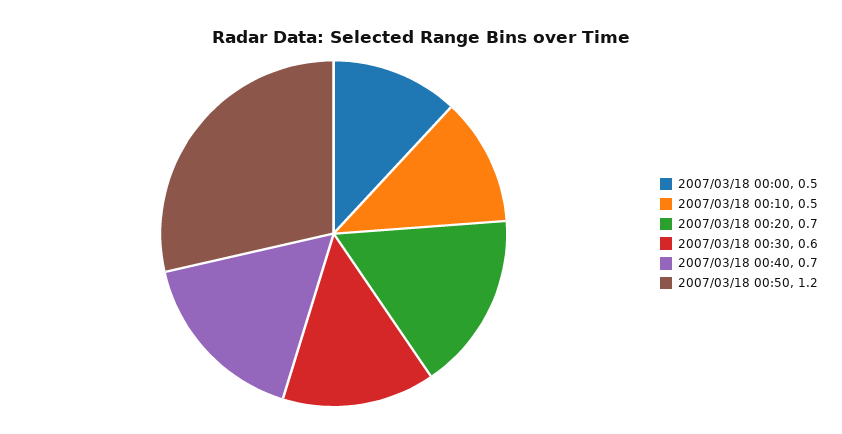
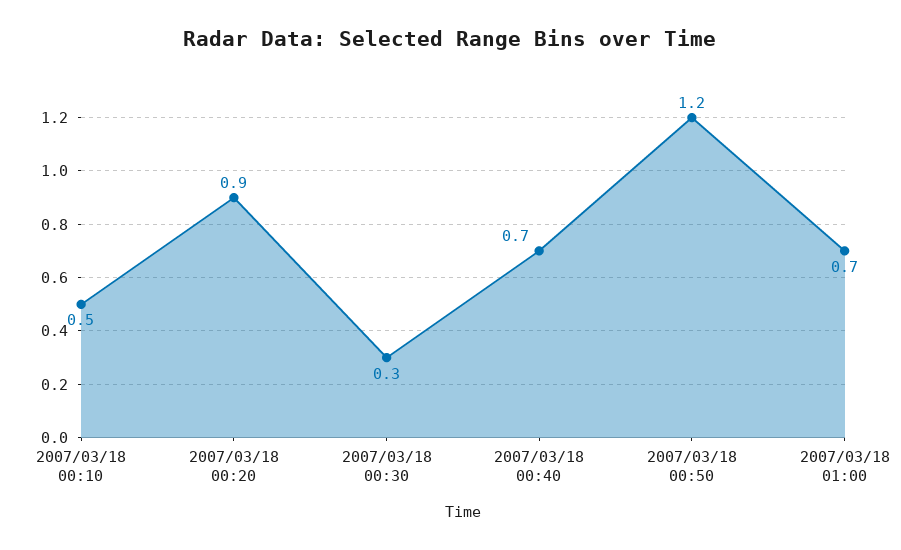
2007/03/18 00:00: 0.5 -> none
2007/03/18 00:20: 0.7 -> 0.9
2007/03/18 00:30: 0.6 -> 0.3
2007/03/18 01:00: none -> 0.7

